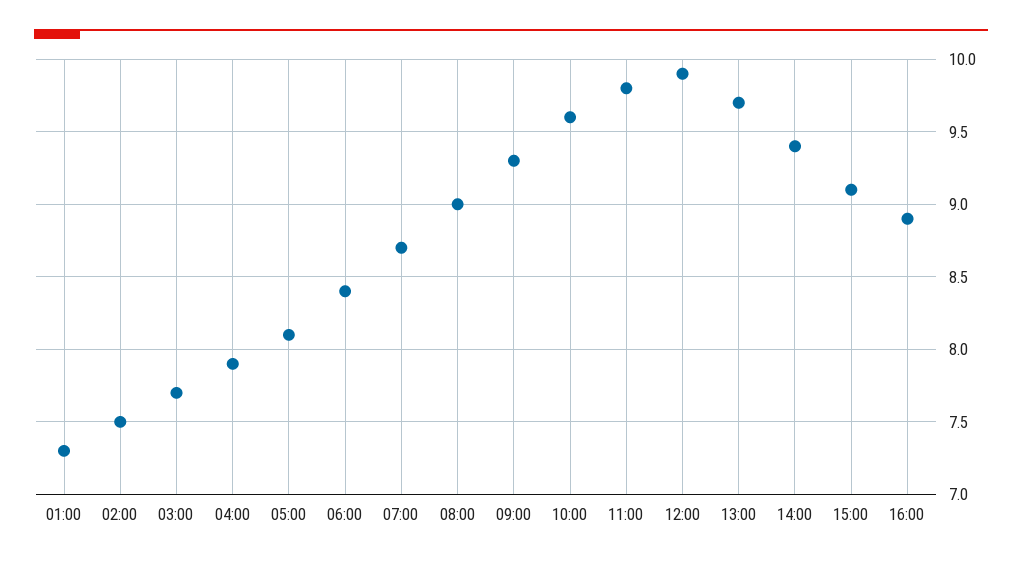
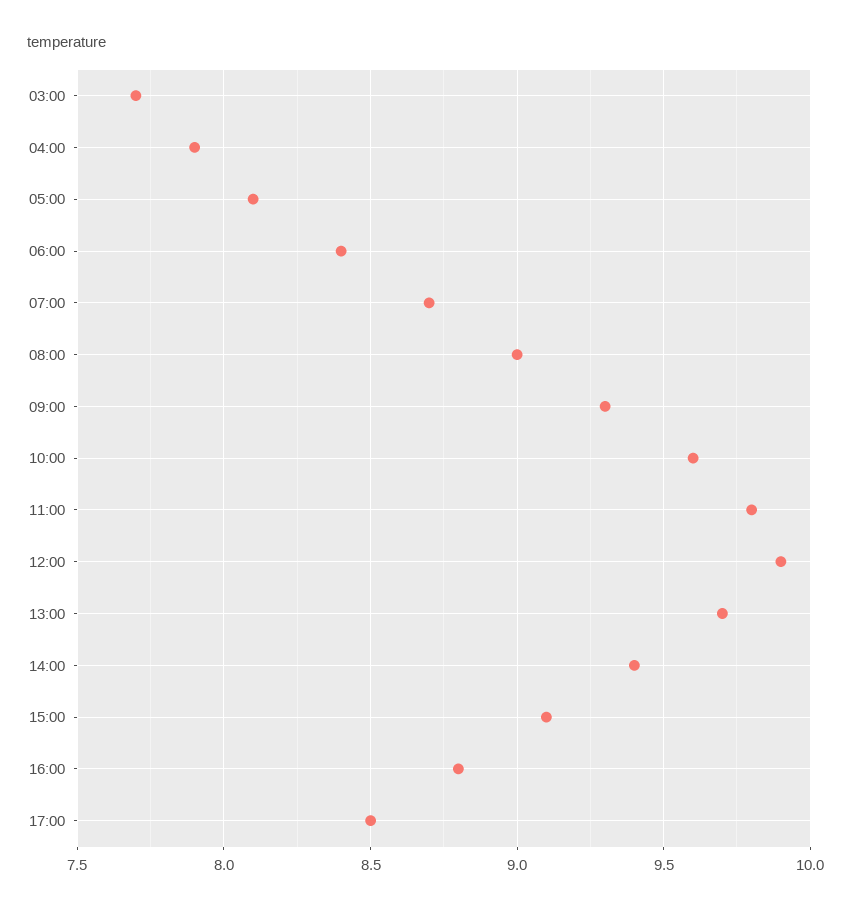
01:00: 7.3 -> none
02:00: 7.5 -> none
16:00: 8.9 -> 8.8
17:00: none -> 8.5

